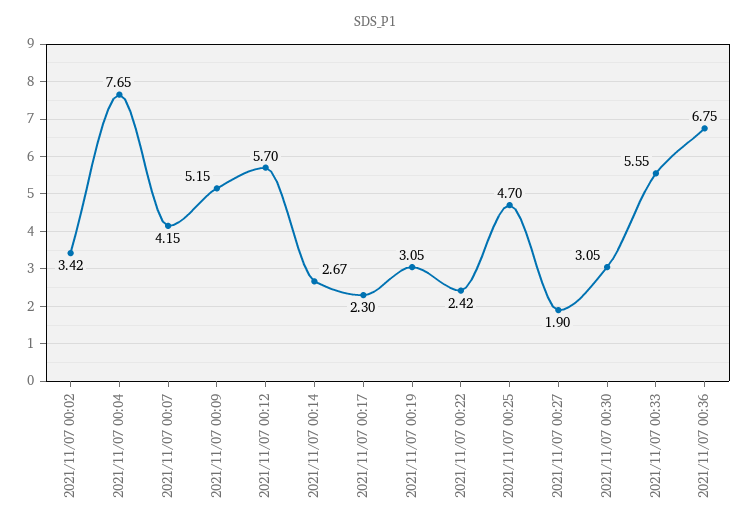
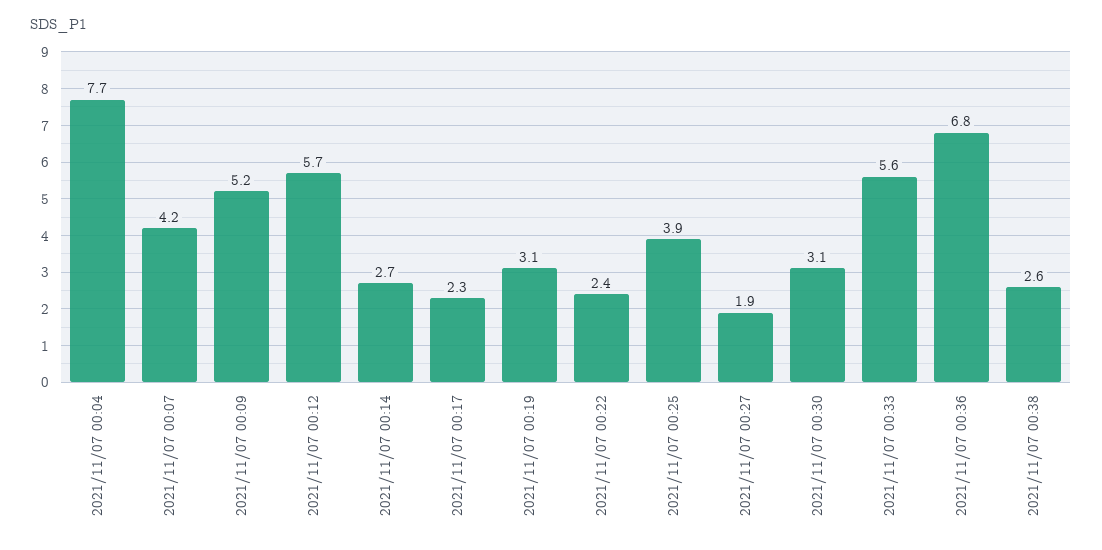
2021/11/07 00:02: 3.42 -> none
2021/11/07 00:25: 4.7 -> 3.9
2021/11/07 00:38: none -> 2.6

